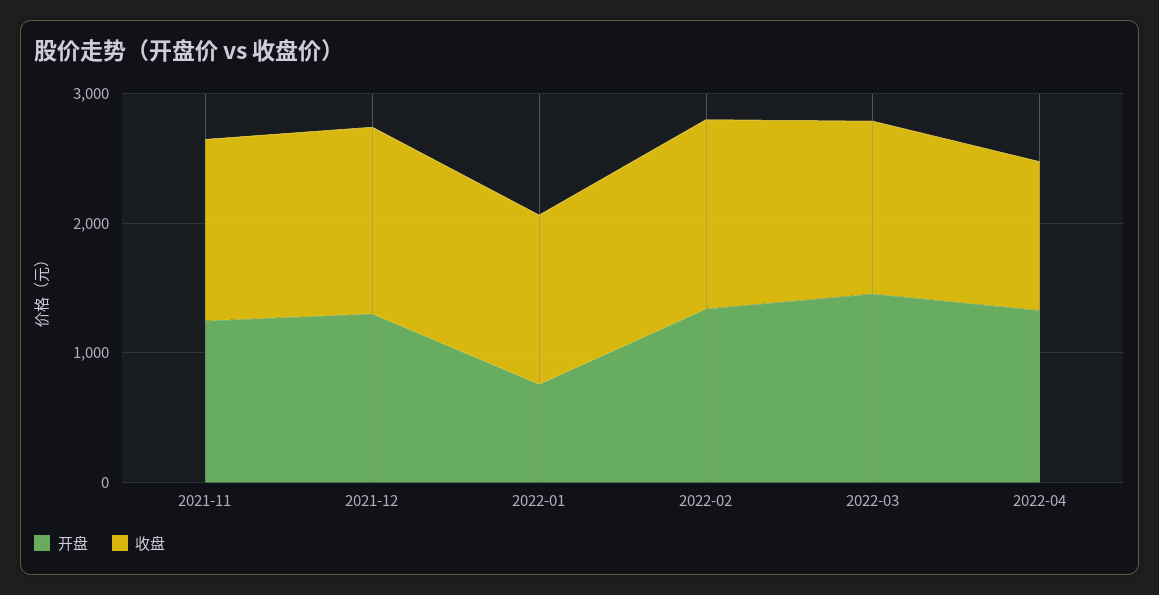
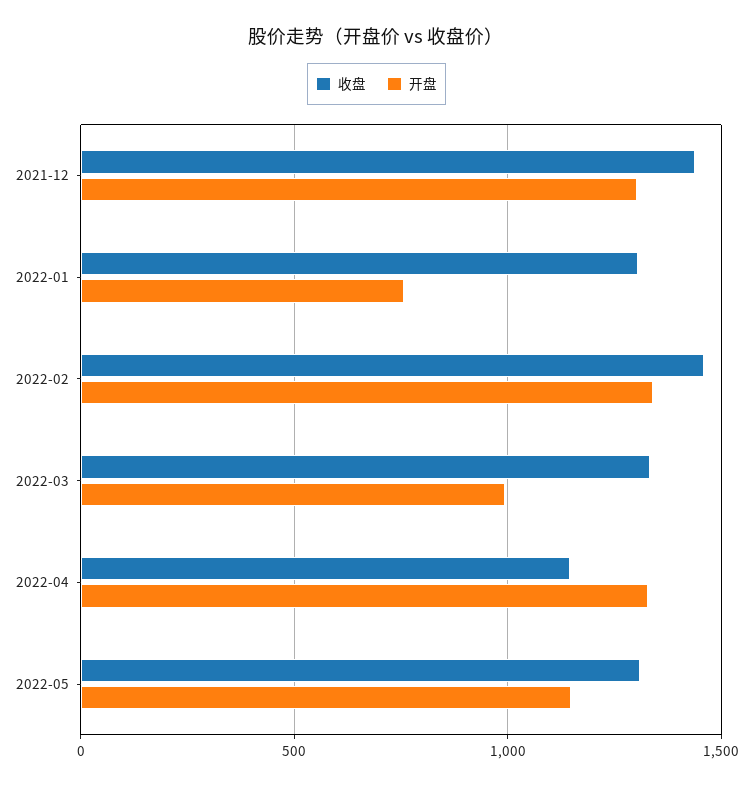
开盘, 2021-11: 1200 -> none
收盘, 2021-11: 1400 -> none
开盘, 2022-03: 1400 -> 1000
收盘, 2022-05: none -> 1300
开盘, 2022-05: none -> 1150

